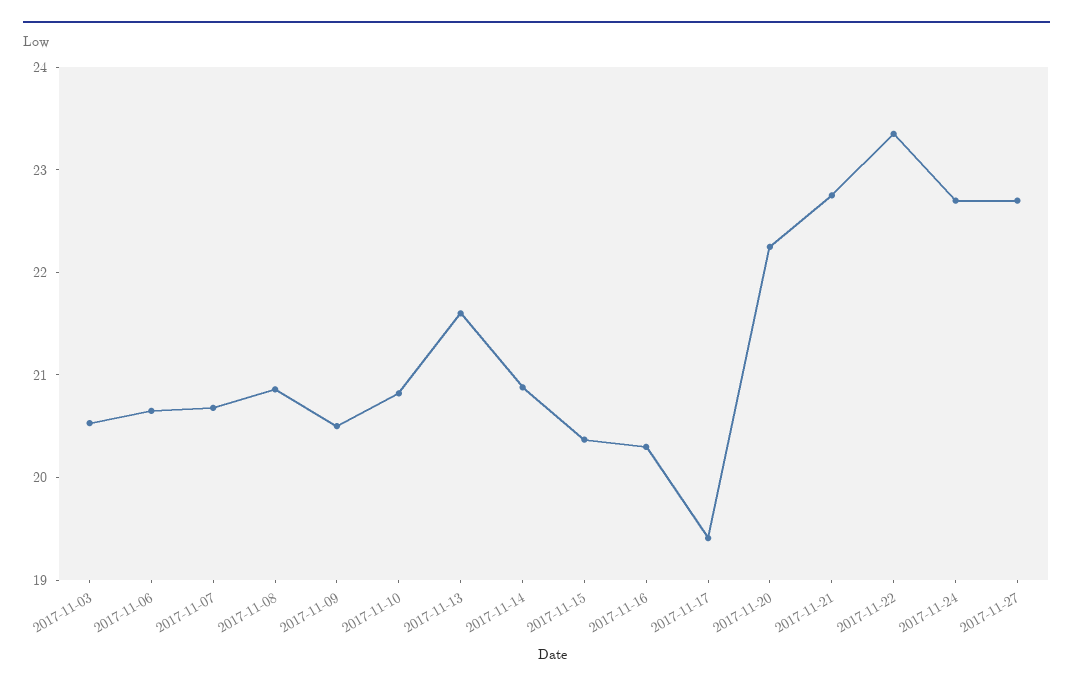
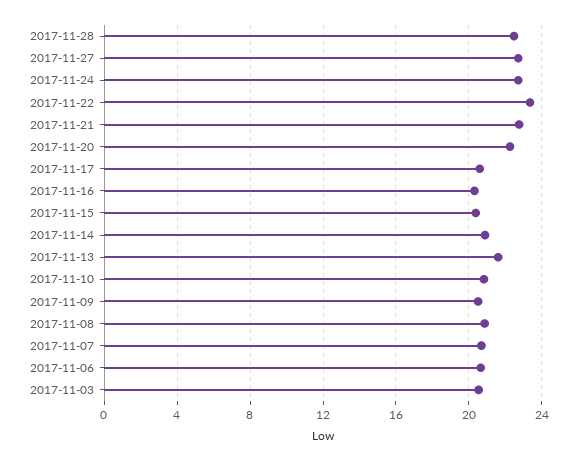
2017-11-17: 19.4 -> 20.5
2017-11-28: none -> 22.5

